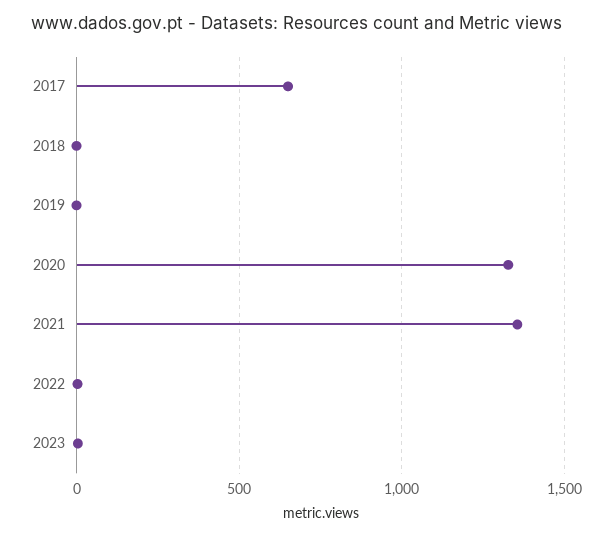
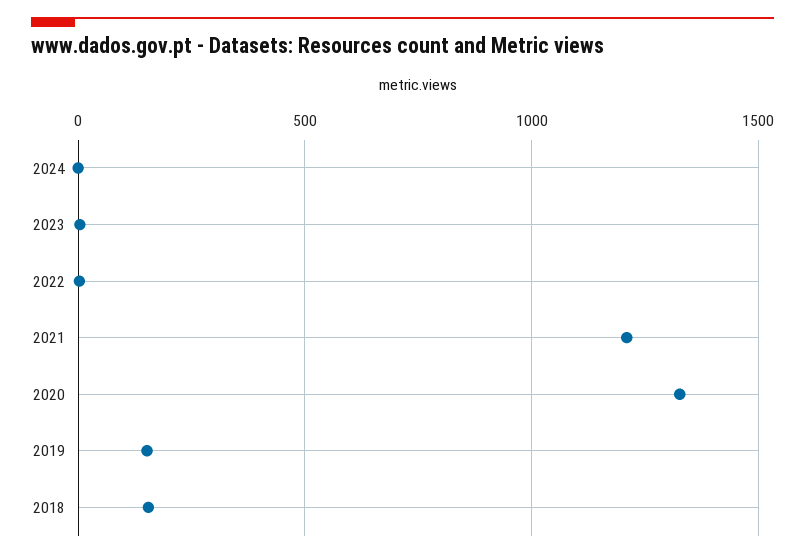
2017: 650 -> none
2018: 0 -> 150
2019: 0 -> 150
2021: 1350 -> 1200
2024: none -> 0

